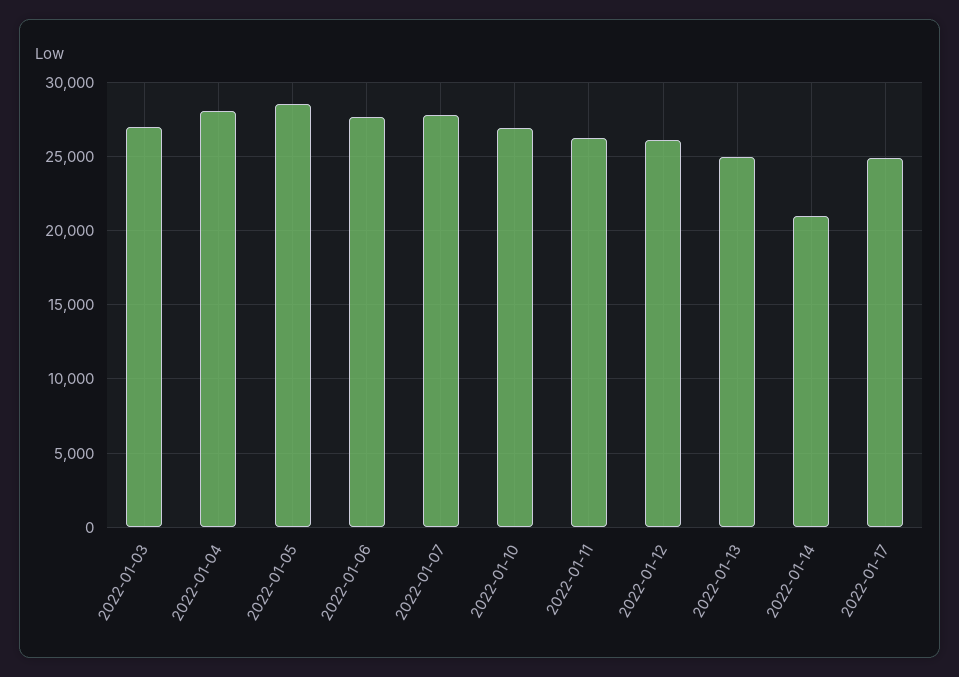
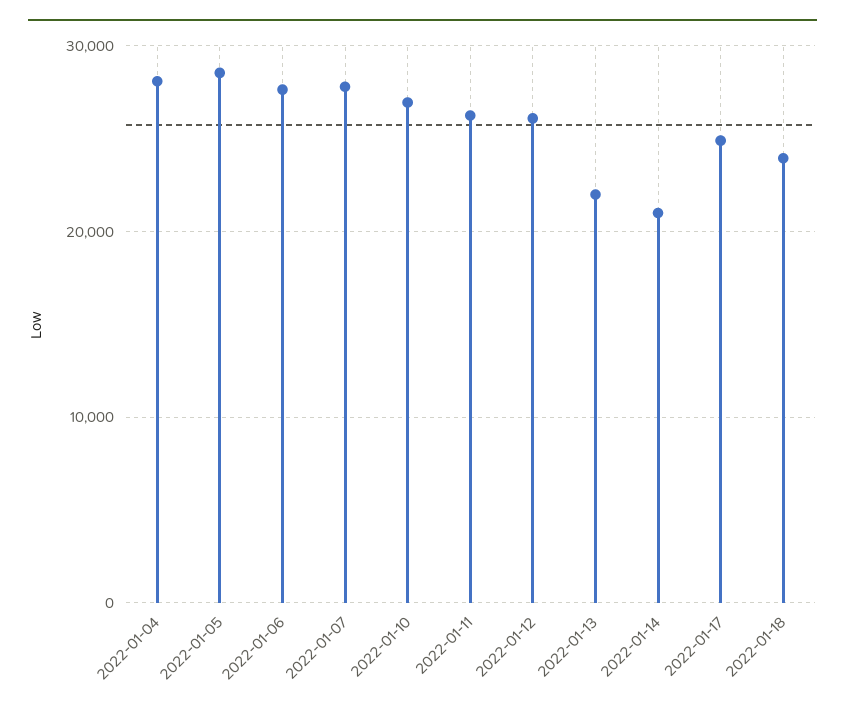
2022-01-03: 27000 -> none
2022-01-13: 25000 -> 22000
2022-01-18: none -> 24000

